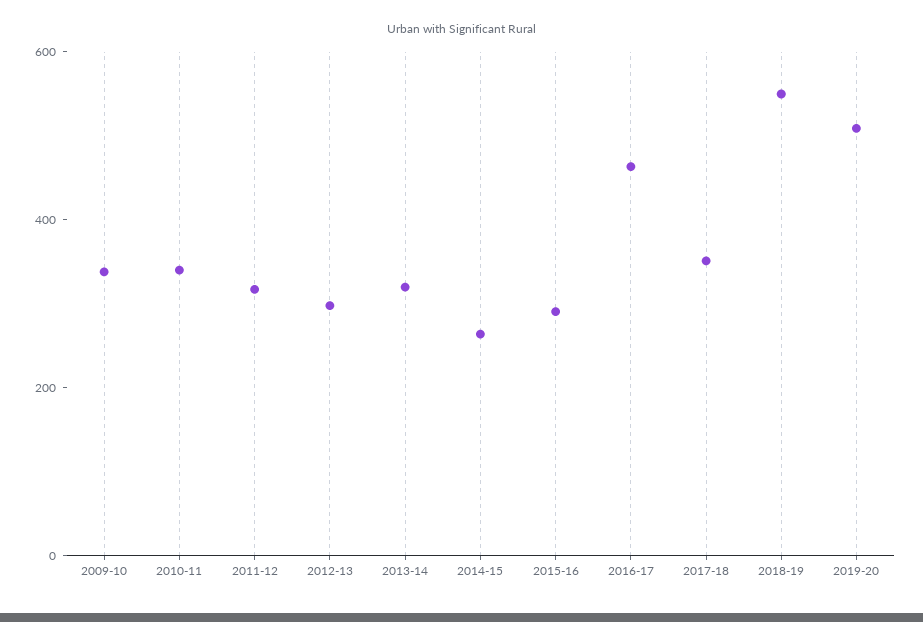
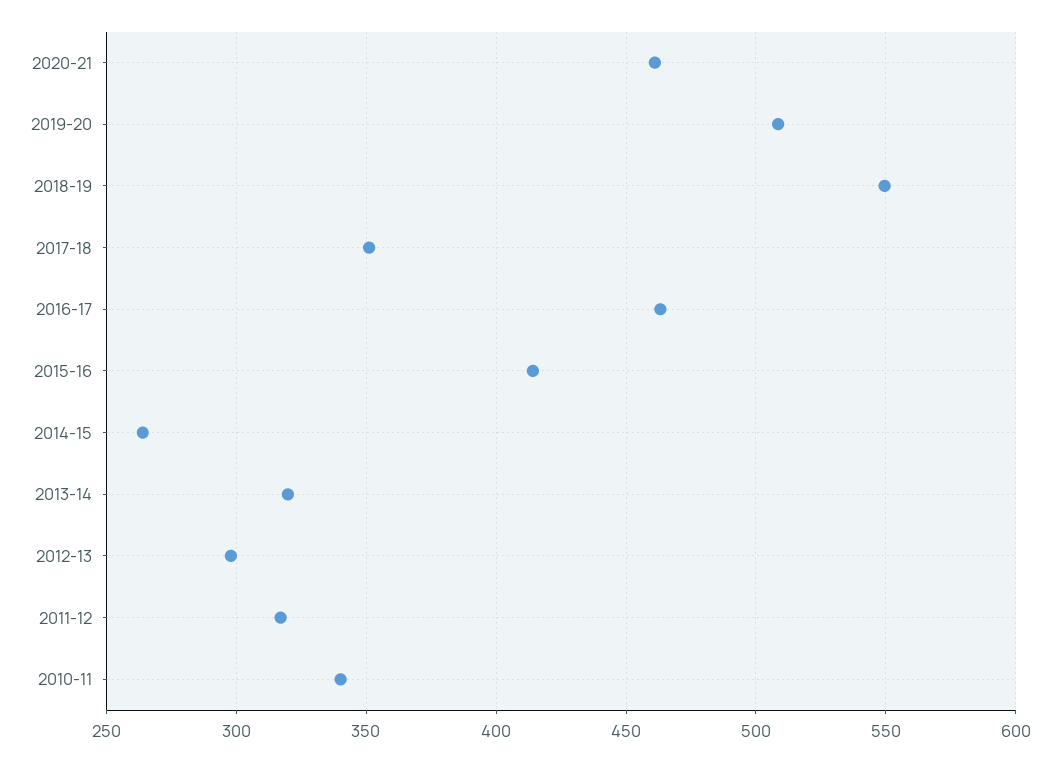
2009-10: 350 -> none
2015-16: 300 -> 415
2020-21: none -> 460

